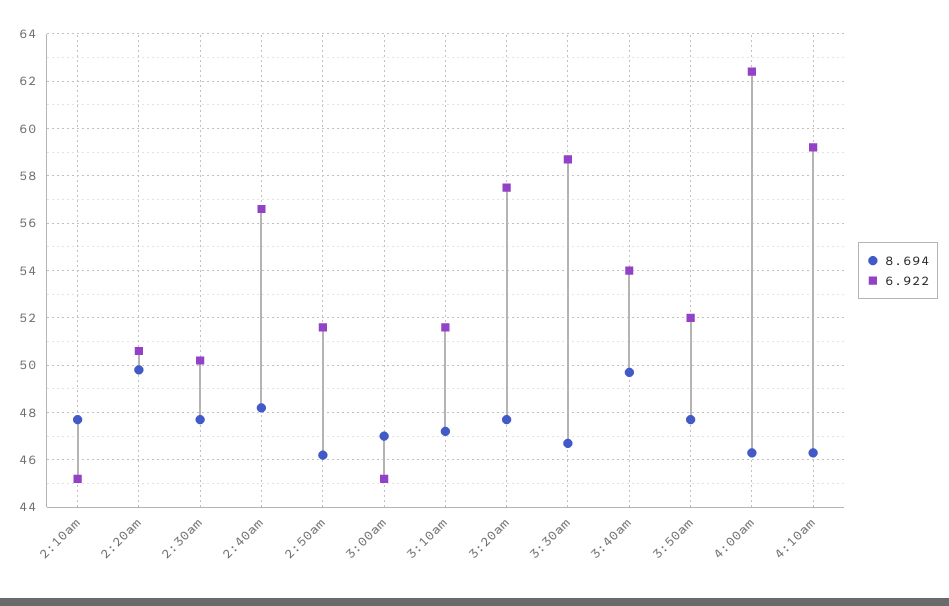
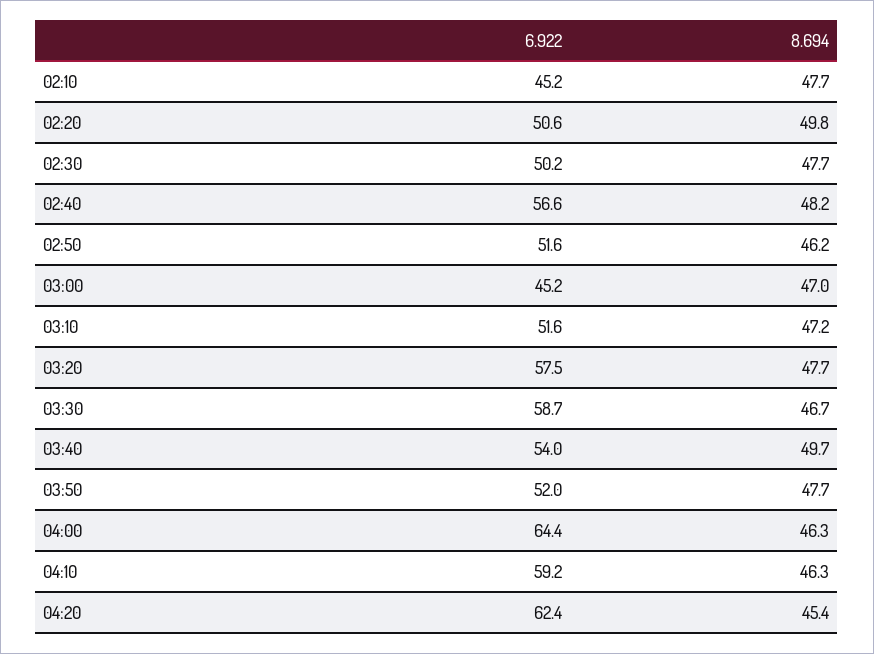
6.922, 4:00am: 62.5 -> 64.4
6.922, 04:20: none -> 62.4
8.694, 04:20: none -> 45.4

